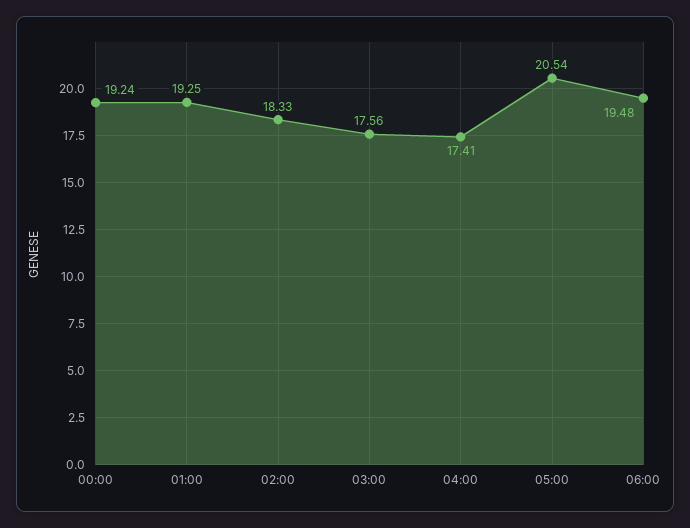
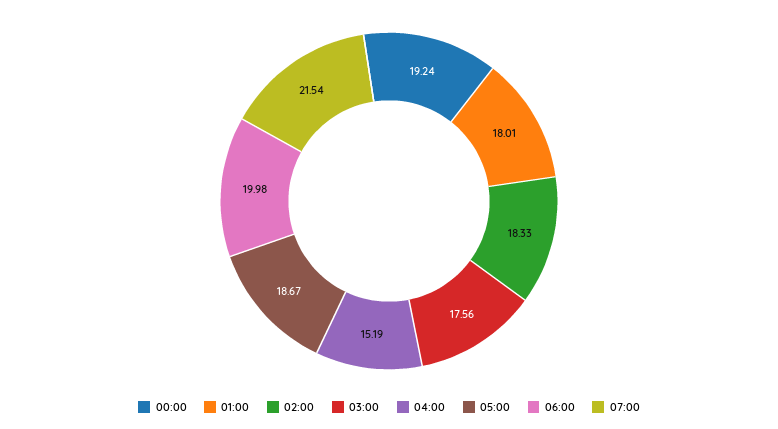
01:00: 19.25 -> 18.01
04:00: 17.41 -> 15.19
05:00: 20.54 -> 18.67
06:00: 19.48 -> 19.98
07:00: none -> 21.54

